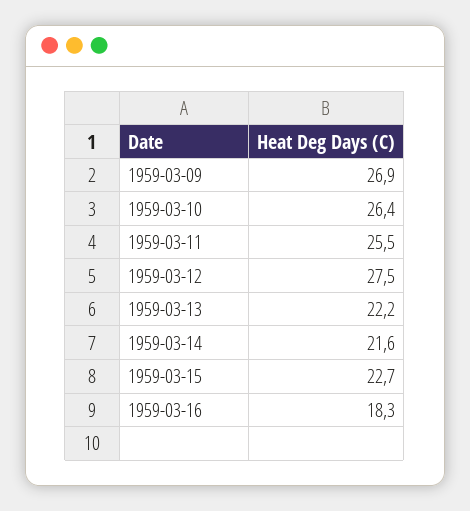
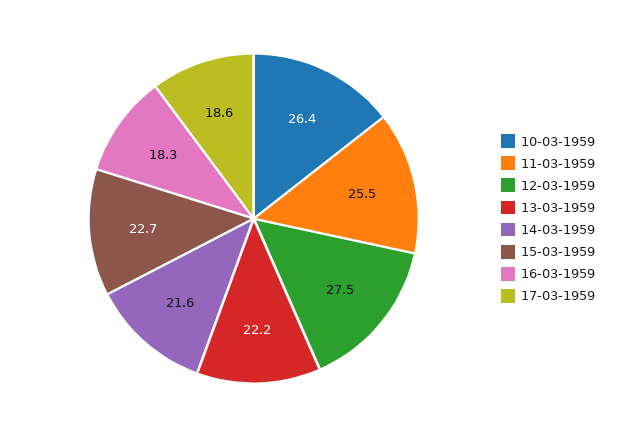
1959-03-09: 26.9 -> none
17-03-1959: none -> 18.6

